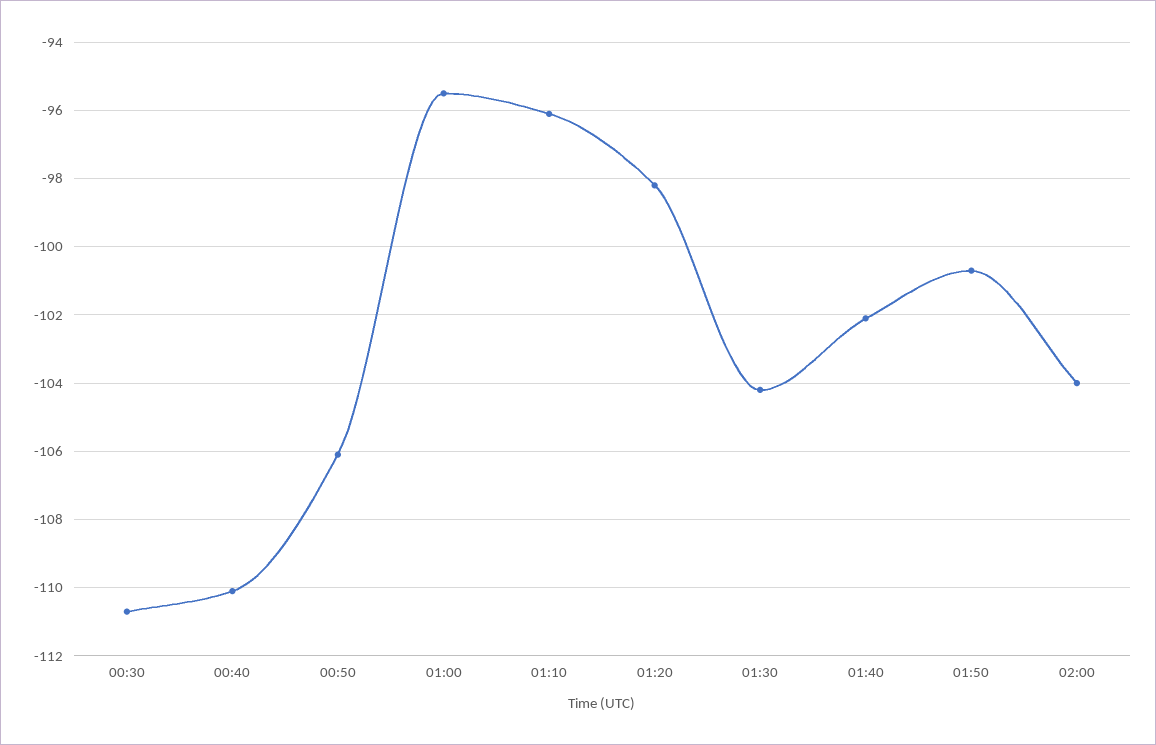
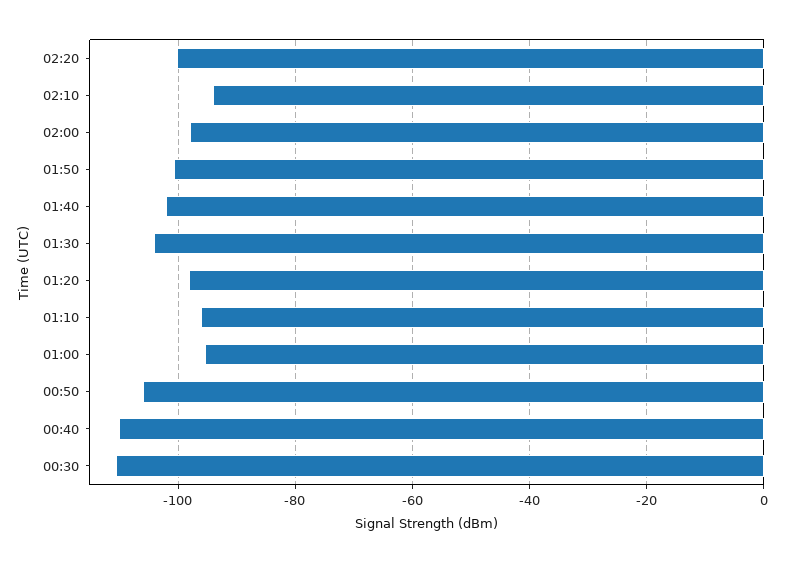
02:00: -104 -> -98
02:20: none -> -100
02:10: none -> -94

